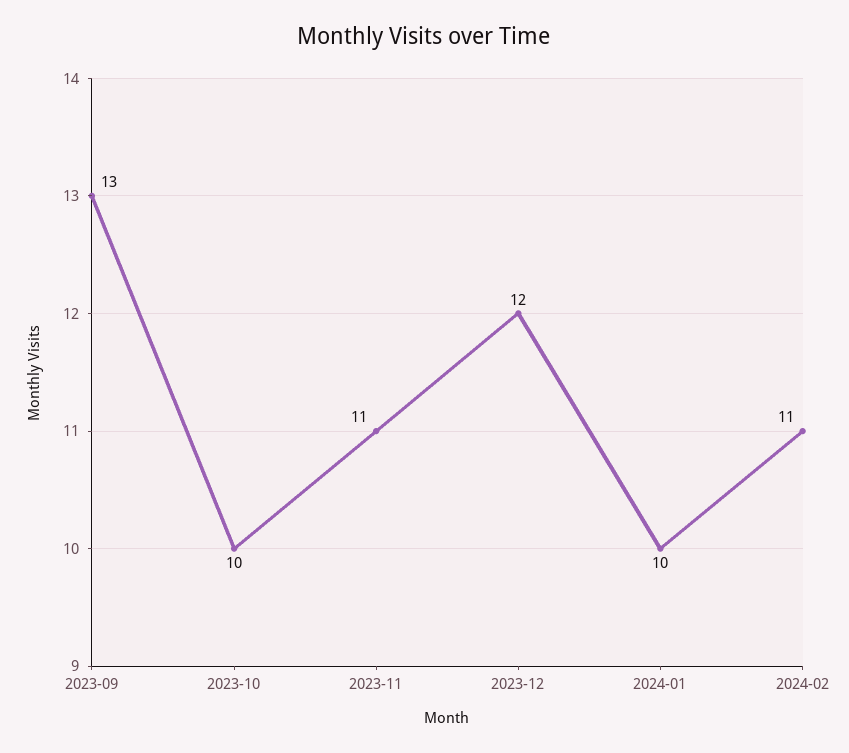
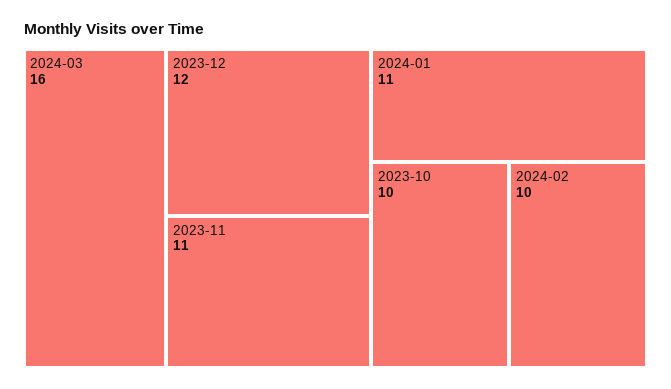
2023-09: 13 -> none
2024-01: 10 -> 11
2024-02: 11 -> 10
2024-03: none -> 16

